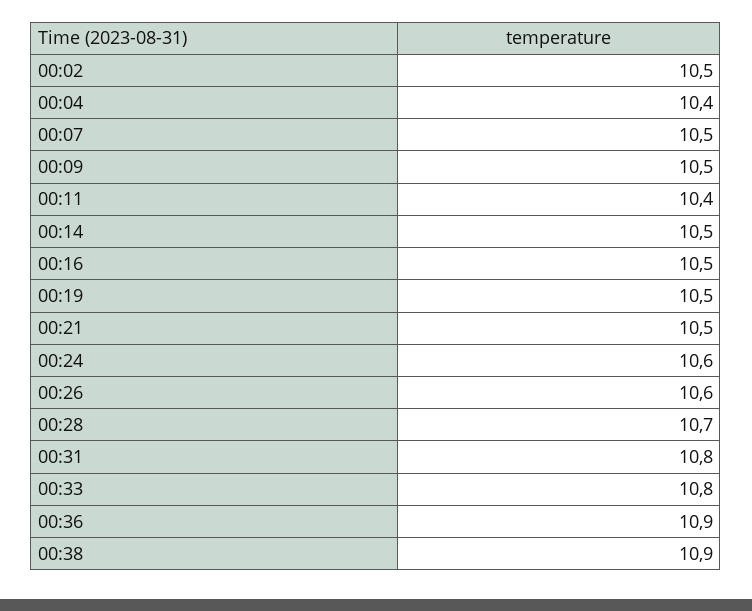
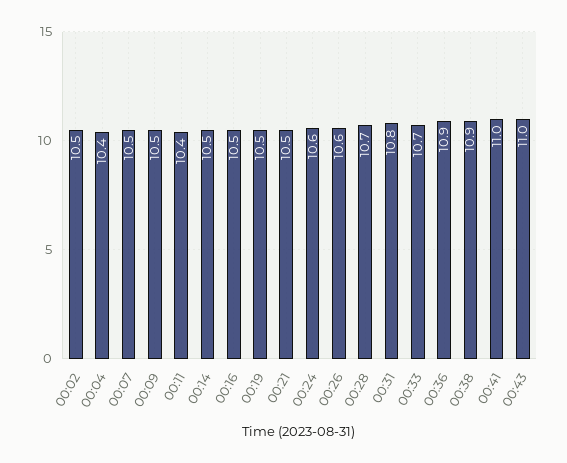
00:33: 10.8 -> 10.7
00:41: none -> 11
00:43: none -> 11

